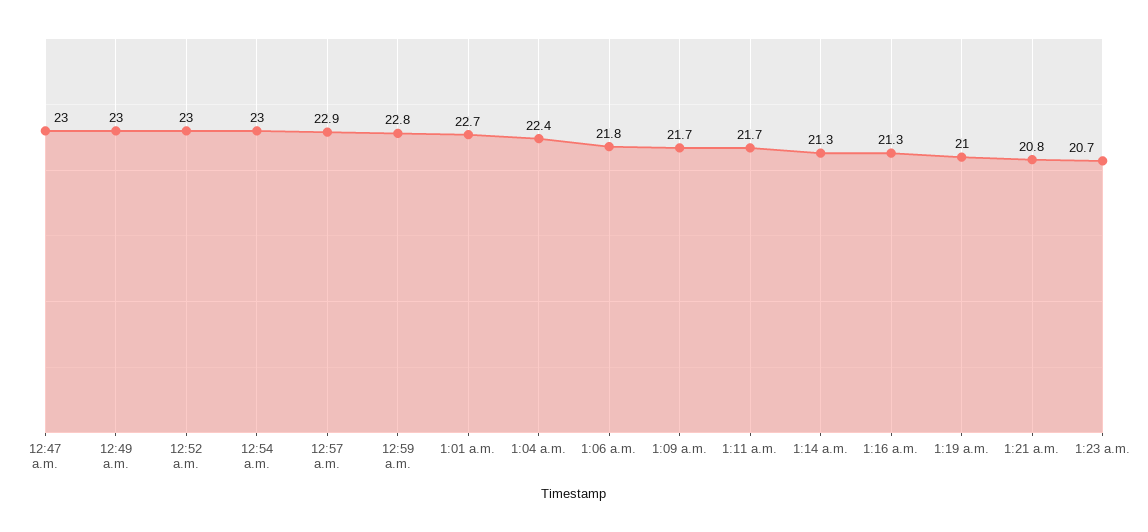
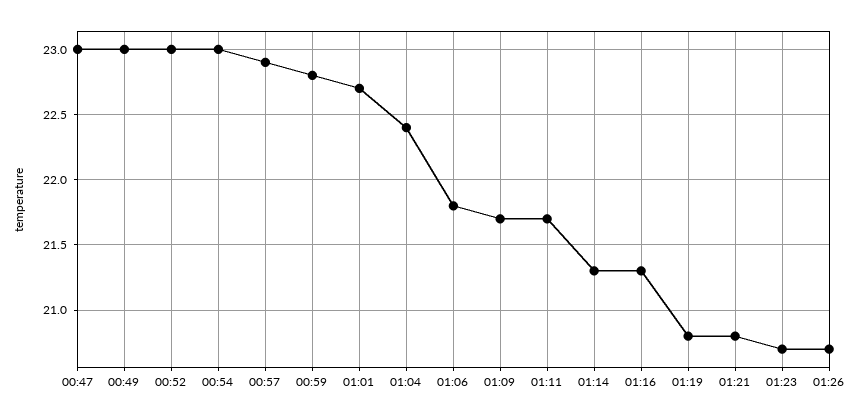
1:19 a.m.: 21 -> 20.8
01:26: none -> 20.7

